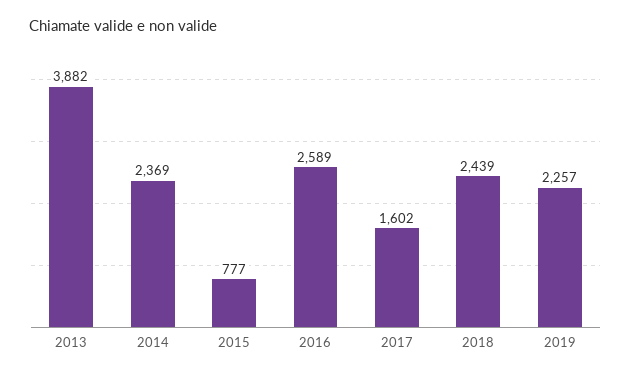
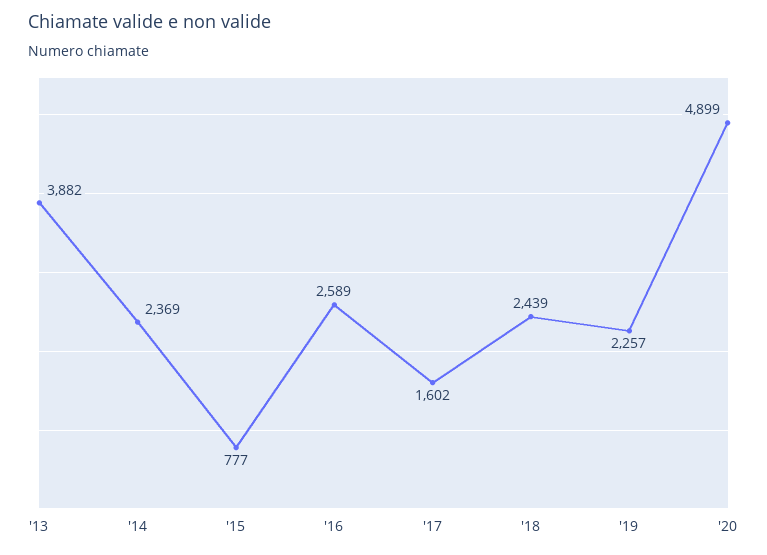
'20: none -> 4899

